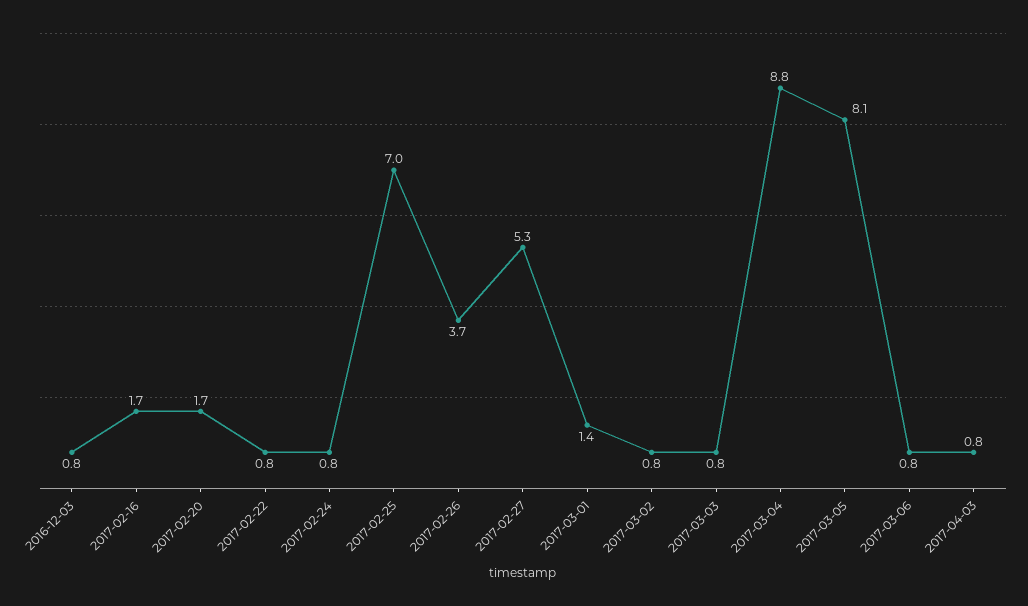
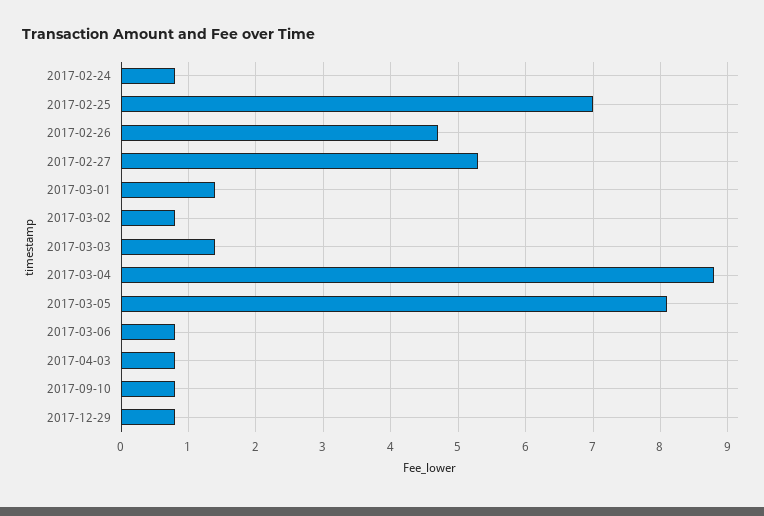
2016-12-03: 0.8 -> none
2017-02-16: 1.7 -> none
2017-02-20: 1.7 -> none
2017-02-22: 0.8 -> none
2017-02-26: 3.7 -> 4.7
2017-03-03: 0.8 -> 1.4
2017-09-10: none -> 0.8
2017-12-29: none -> 0.8

